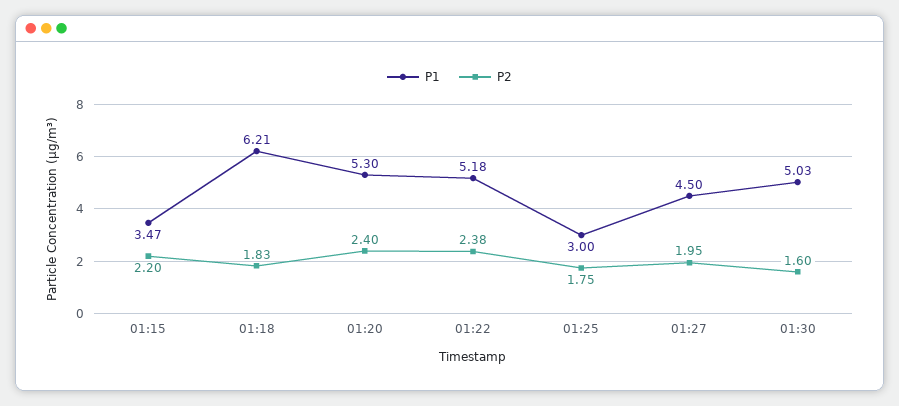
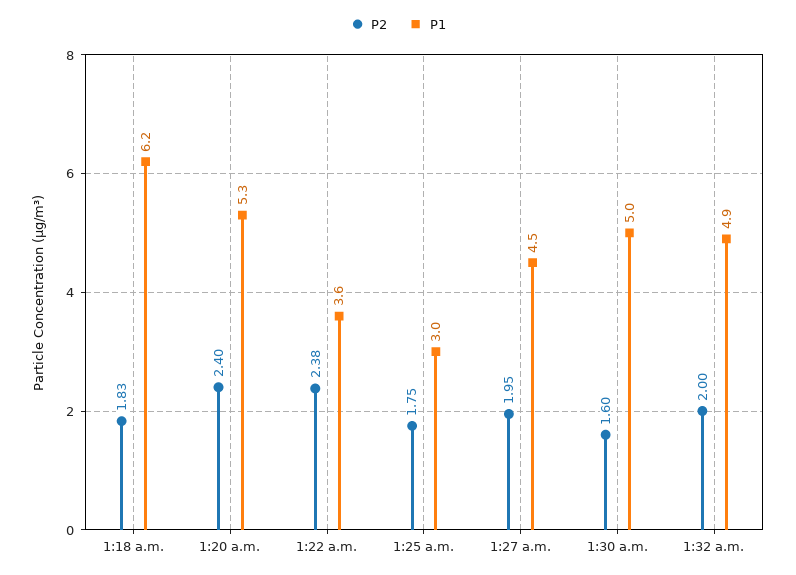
P1, 01:15: 3.47 -> none
P2, 01:15: 2.2 -> none
P1, 01:22: 5.18 -> 3.6
P2, 1:32 a.m.: none -> 2
P1, 1:32 a.m.: none -> 4.9

